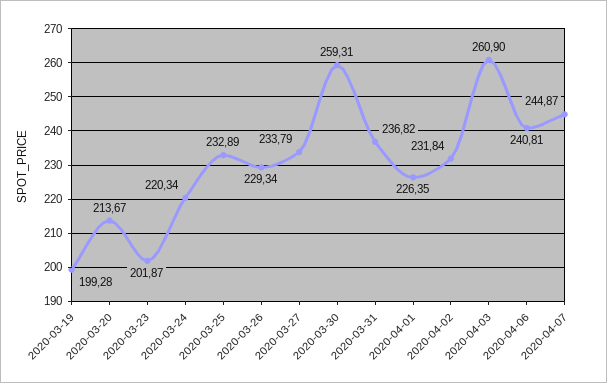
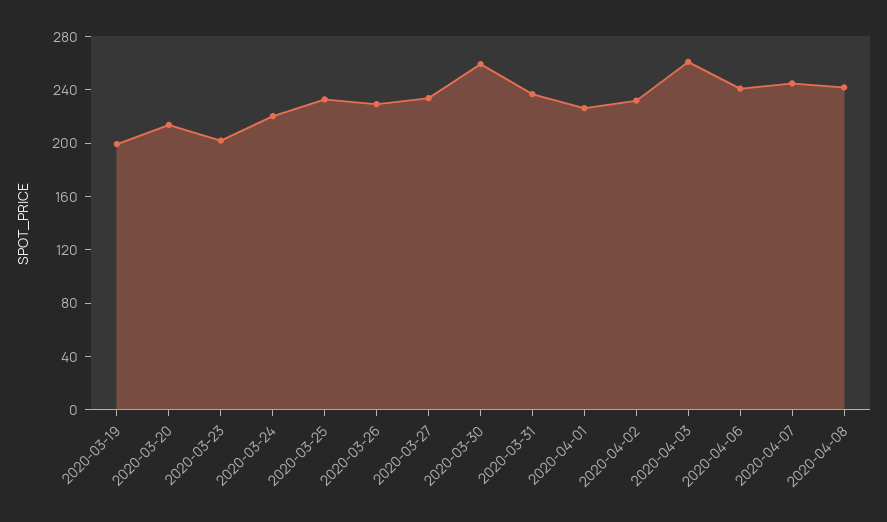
2020-04-08: none -> 240

